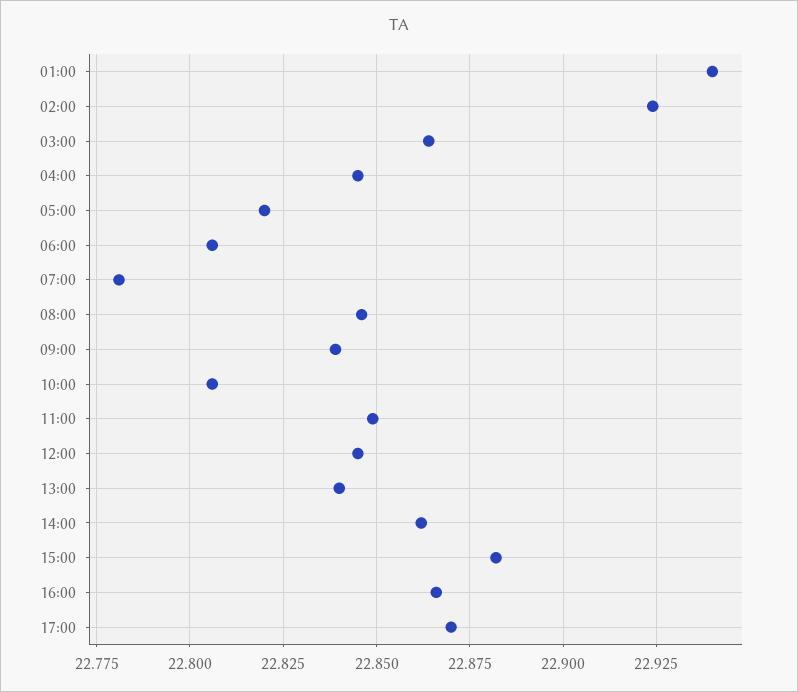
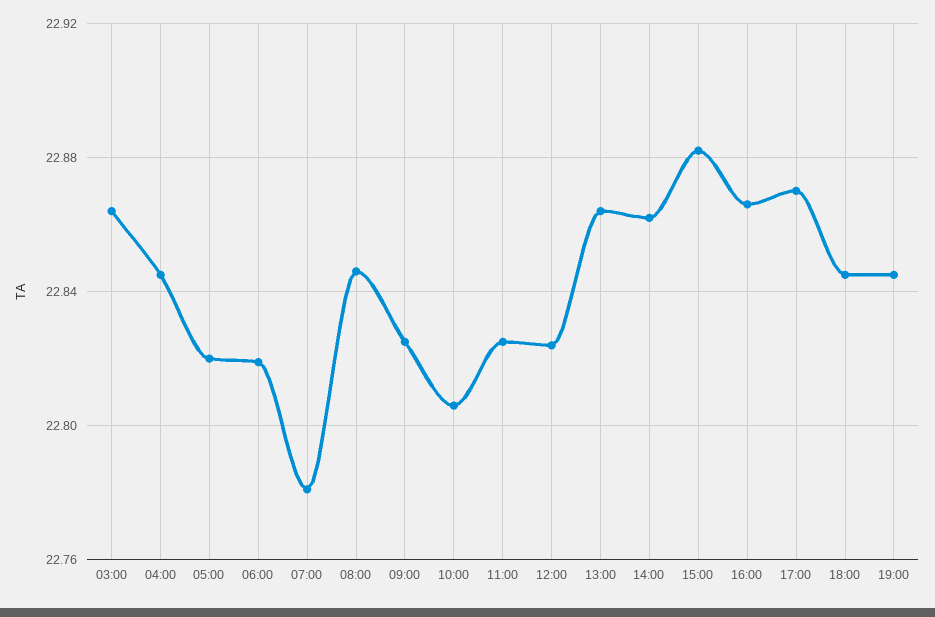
01:00: 22.94 -> none
02:00: 22.925 -> none
06:00: 22.805 -> 22.82
09:00: 22.84 -> 22.825
11:00: 22.85 -> 22.825
12:00: 22.845 -> 22.825
13:00: 22.84 -> 22.865
18:00: none -> 22.845
19:00: none -> 22.845

